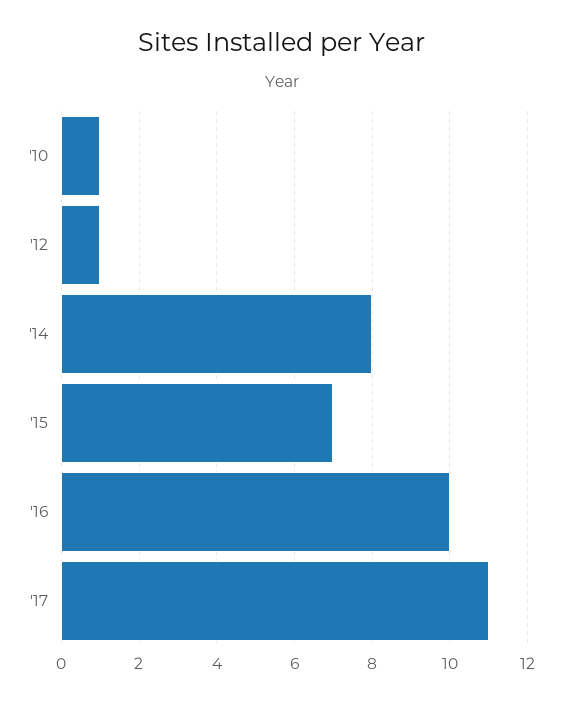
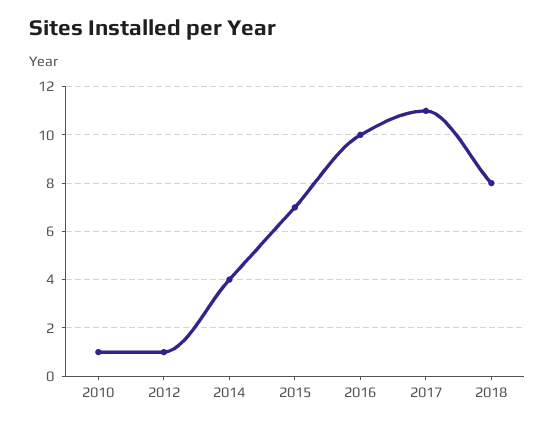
'14: 8 -> 4
2018: none -> 8

